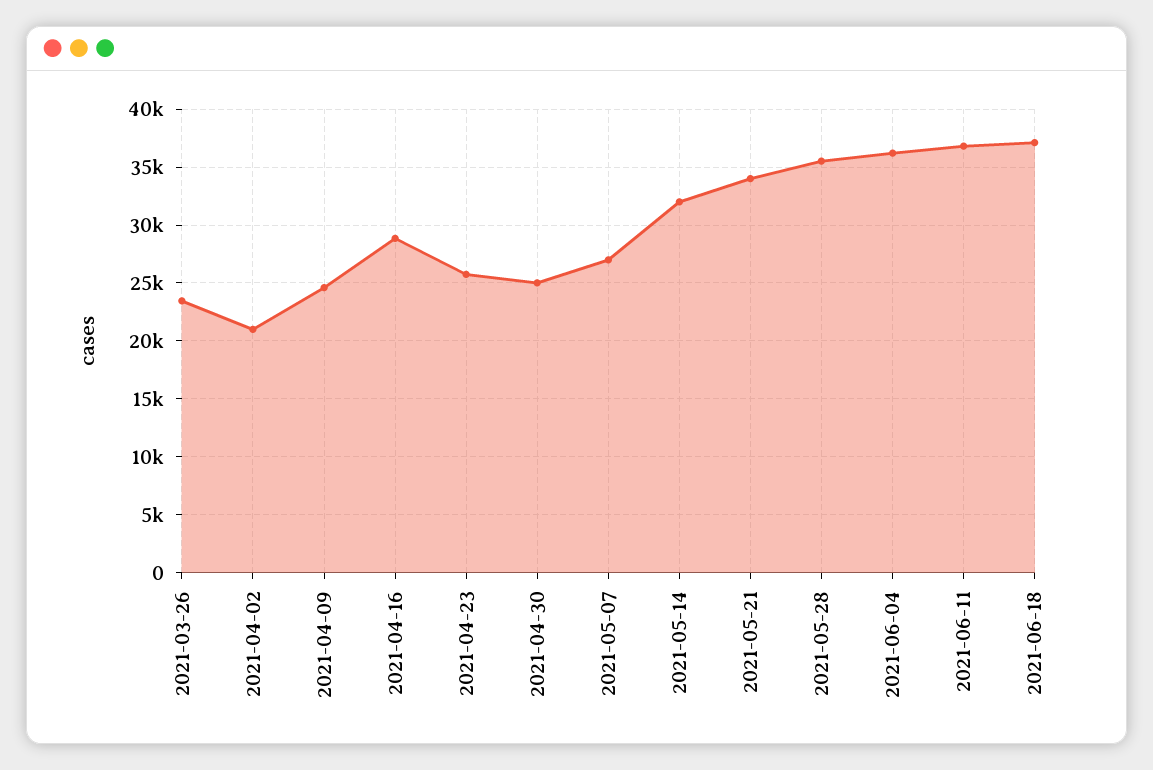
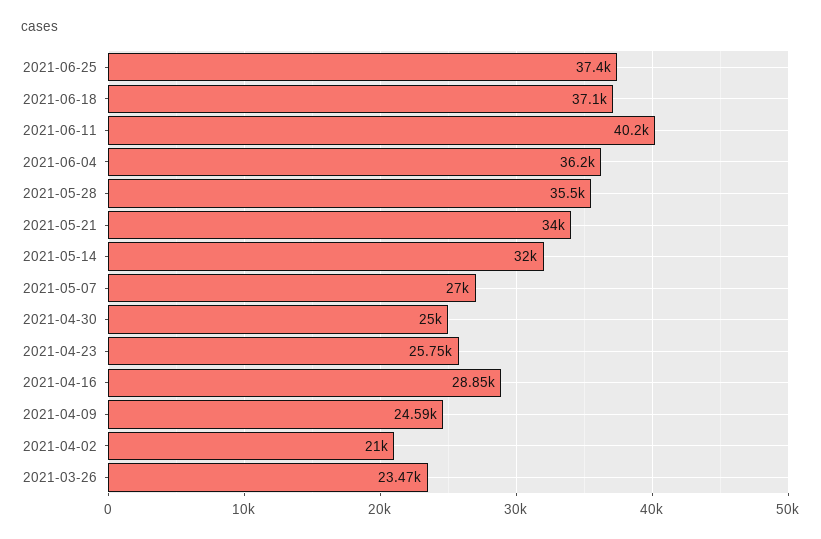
2021-06-11: 37000 -> 40200
2021-06-25: none -> 37400

